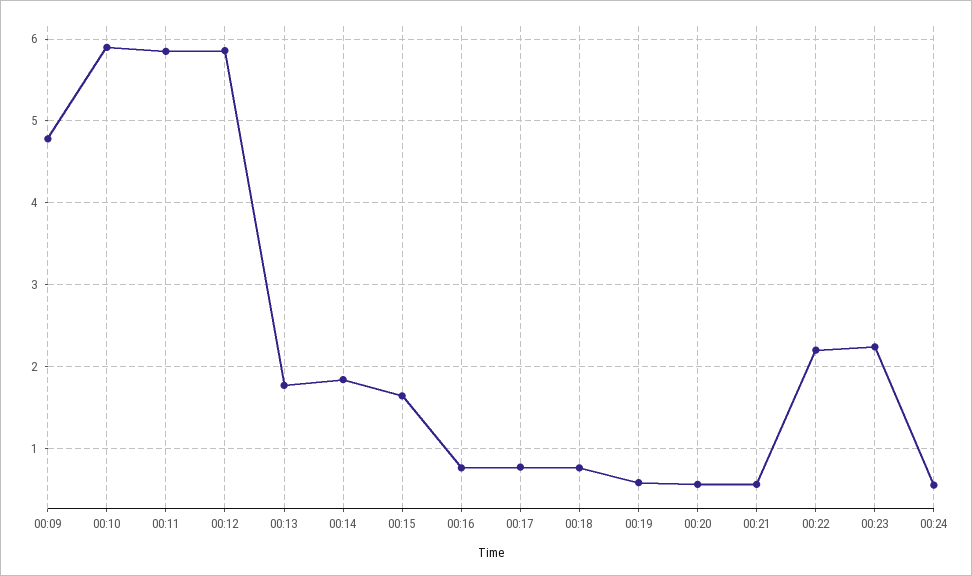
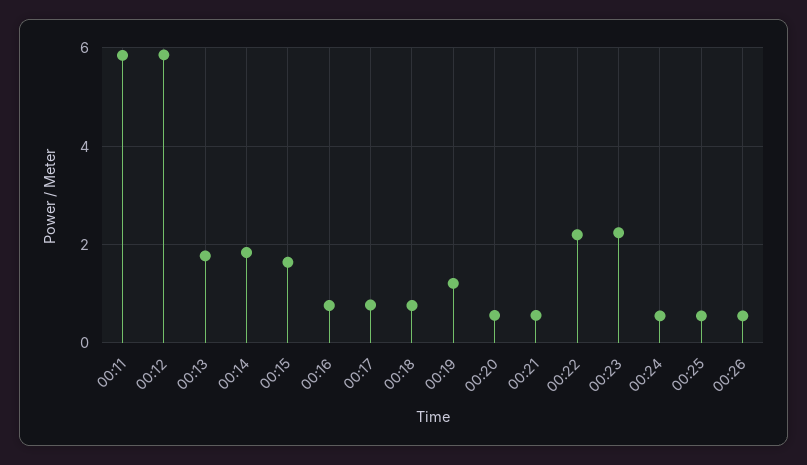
00:09: 4.8 -> none
00:10: 5.9 -> none
00:19: 0.6 -> 1.2
00:25: none -> 0.6
00:26: none -> 0.6

